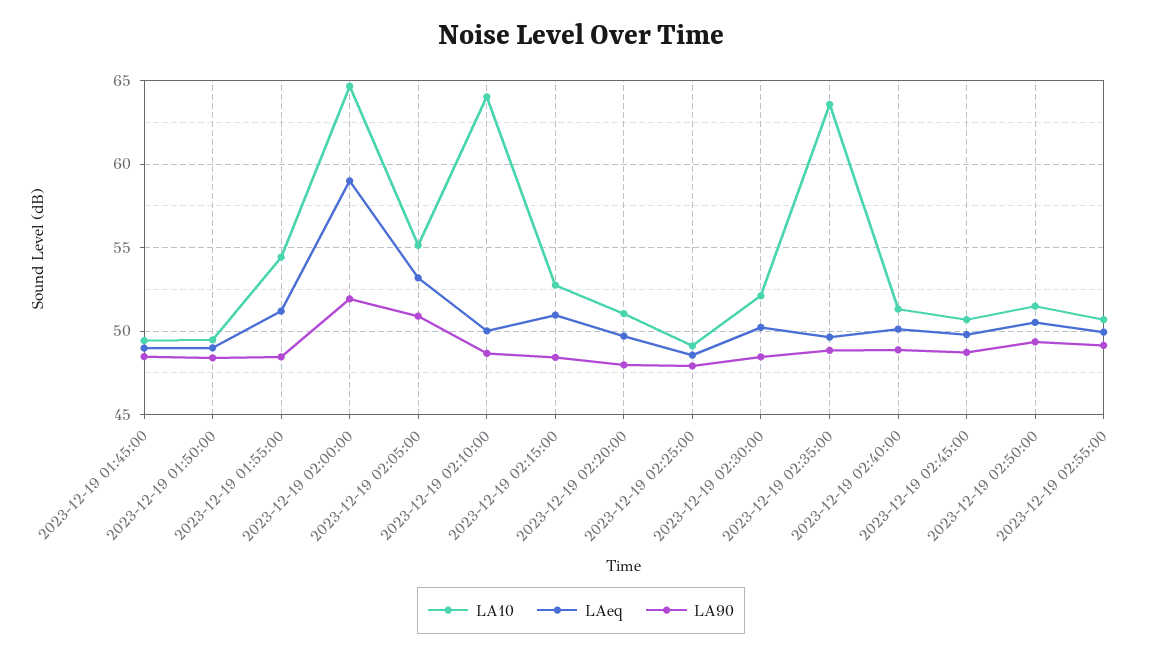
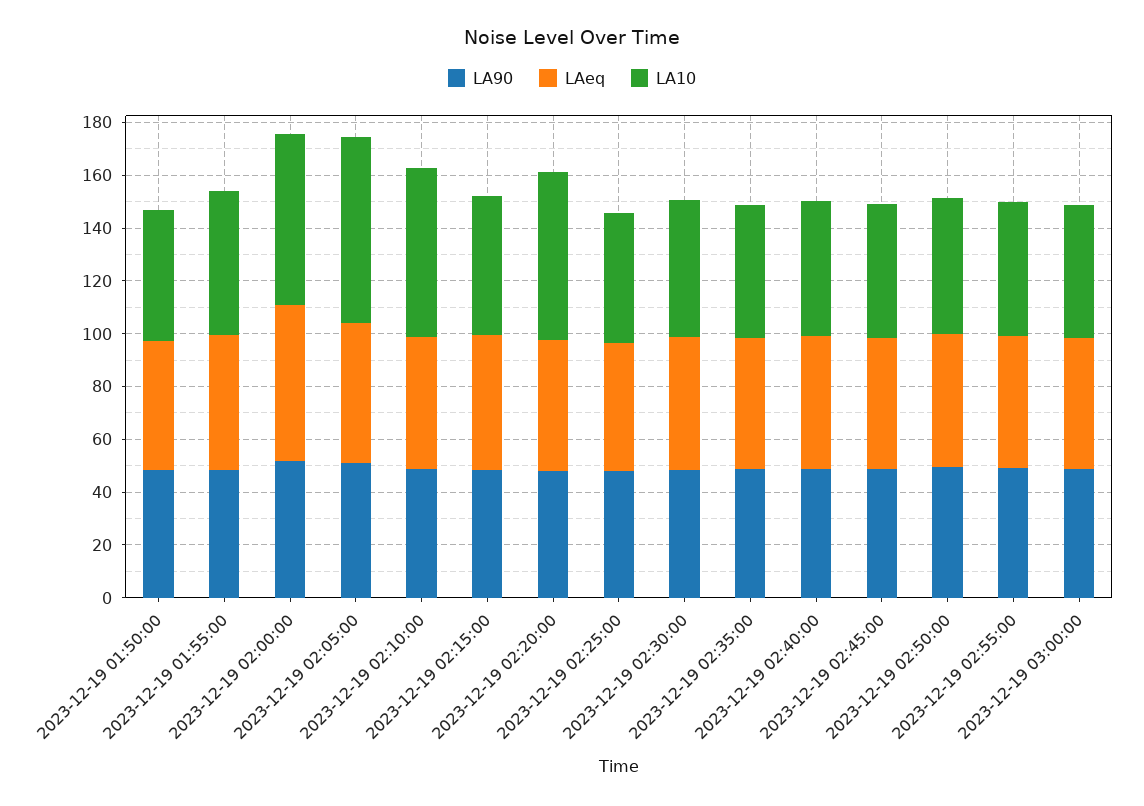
LA10, 2023-12-19 01:45:00: 49.5 -> none
LAeq, 2023-12-19 01:45:00: 49 -> none
LA90, 2023-12-19 01:45:00: 48.5 -> none
LA10, 2023-12-19 02:05:00: 55 -> 70
LA10, 2023-12-19 02:20:00: 51 -> 65
LA10, 2023-12-19 02:35:00: 63.5 -> 50
LA90, 2023-12-19 03:00:00: none -> 50
LAeq, 2023-12-19 03:00:00: none -> 50
LA10, 2023-12-19 03:00:00: none -> 50

